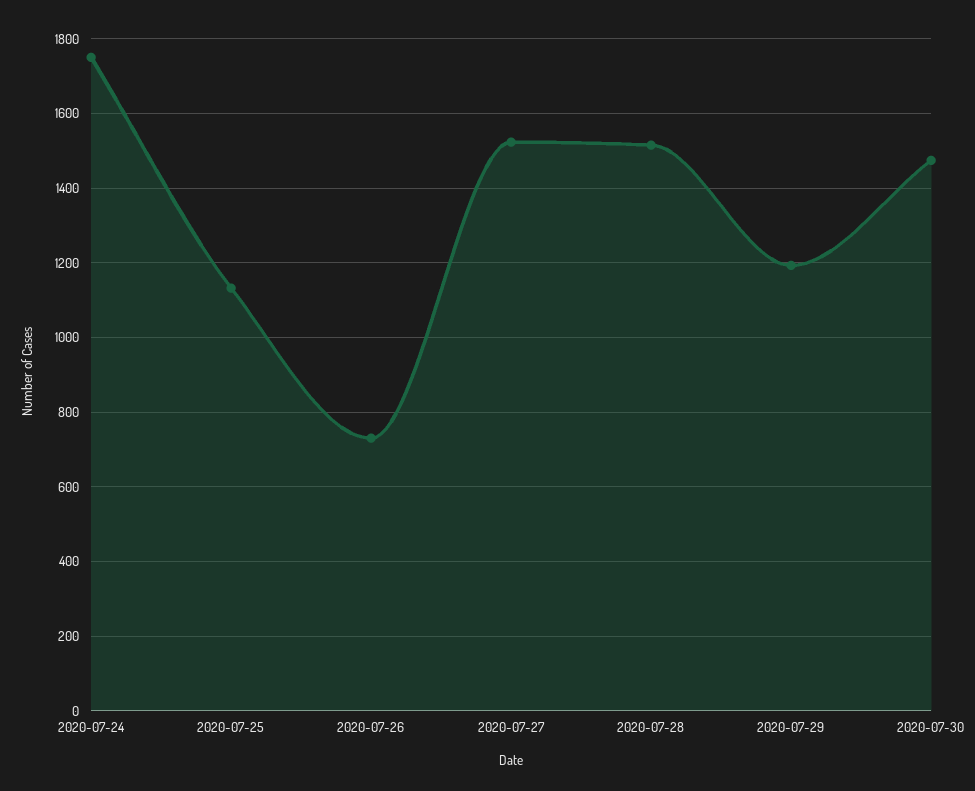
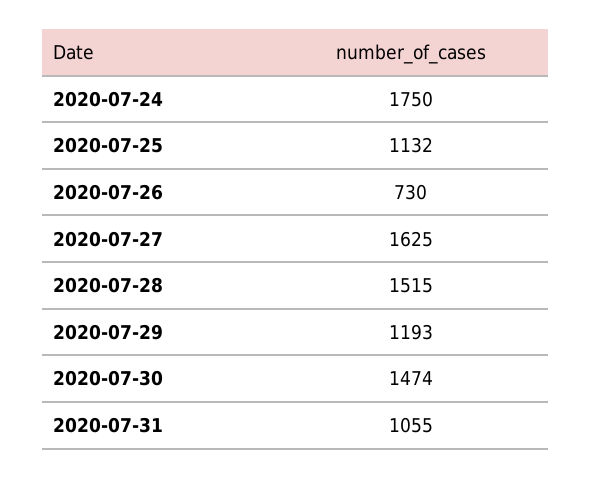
2020-07-27: 1520 -> 1625
2020-07-31: none -> 1055

